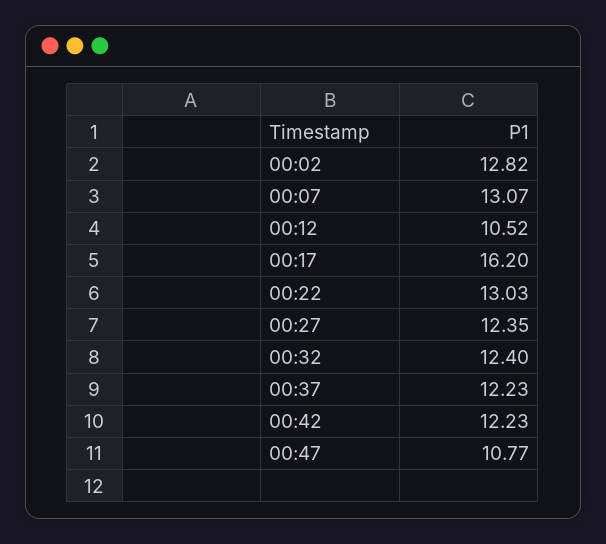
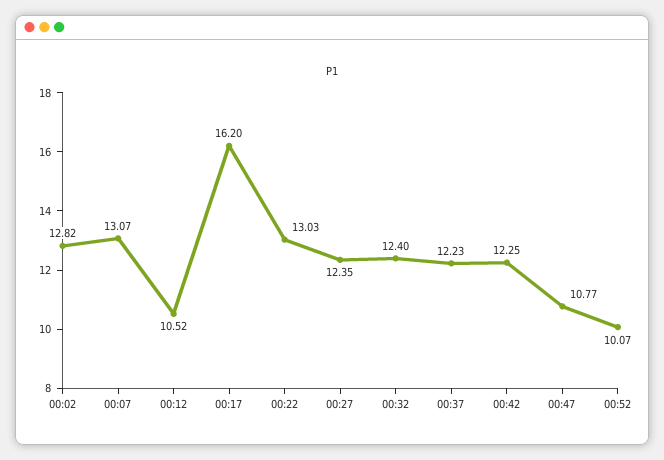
00:42: 12.23 -> 12.25
00:52: none -> 10.07

